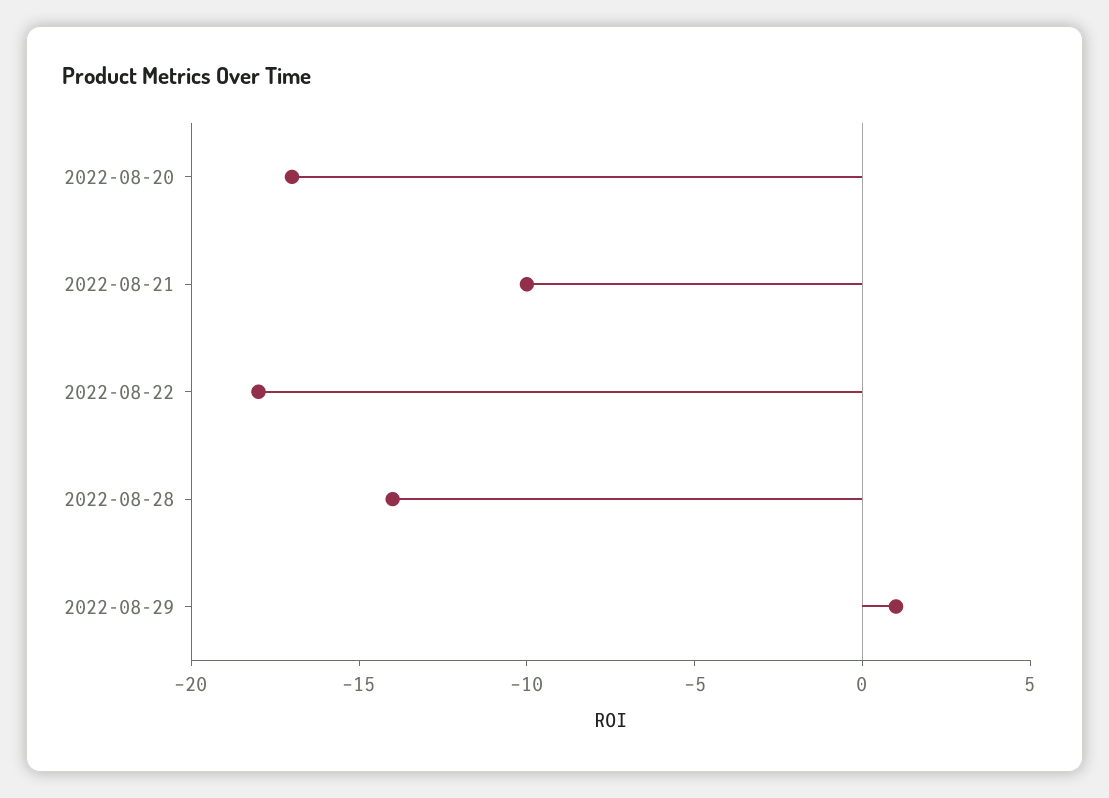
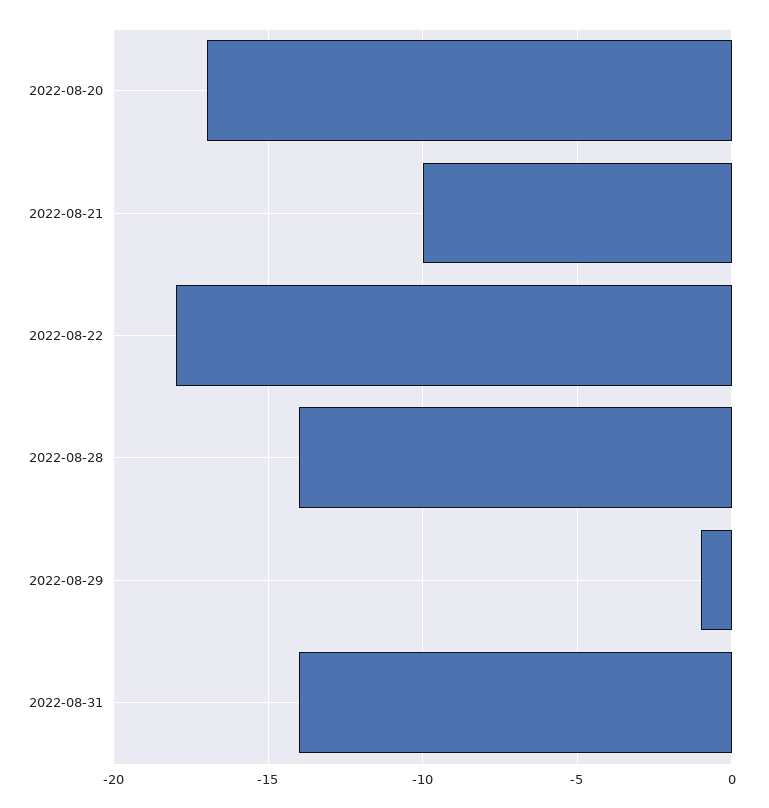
2022-08-29: 1 -> -1
2022-08-31: none -> -14

